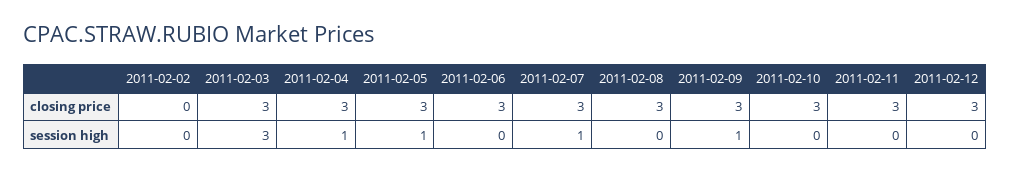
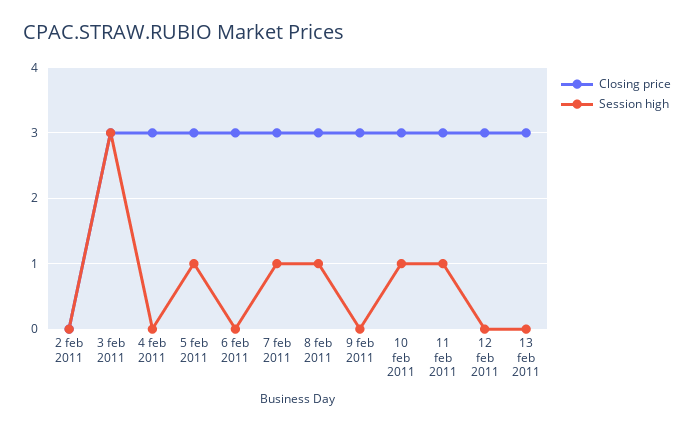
session high, 2011-02-04: 1 -> 0
session high, 2011-02-08: 0 -> 1
session high, 2011-02-09: 1 -> 0
session high, 2011-02-10: 0 -> 1
session high, 2011-02-11: 0 -> 1
closing price, 13 feb 2011: none -> 3
session high, 13 feb 2011: none -> 0

